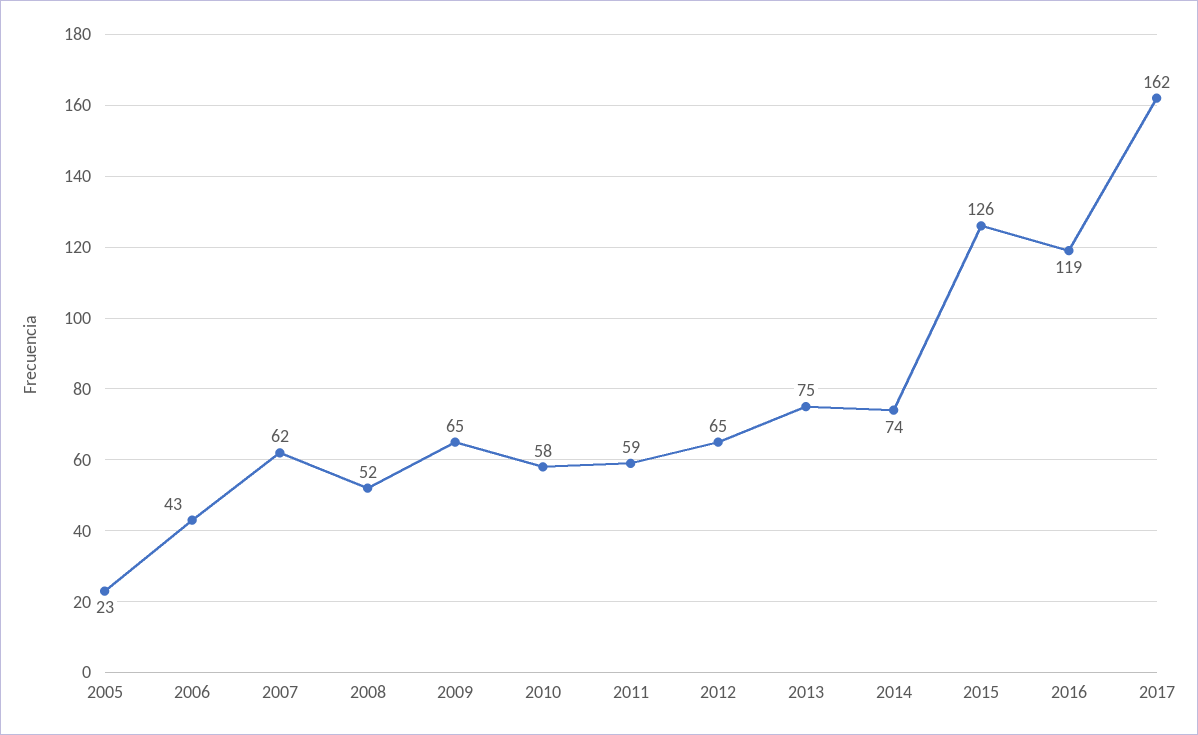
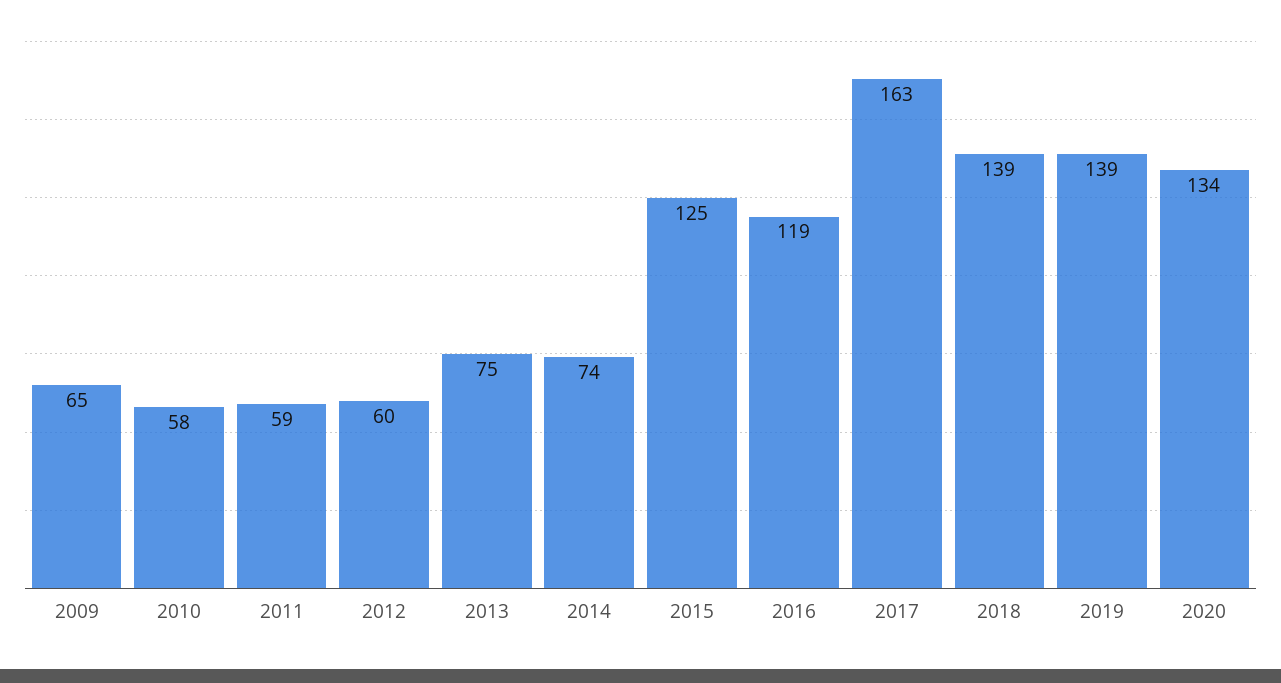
2005: 23 -> none
2006: 43 -> none
2007: 62 -> none
2008: 52 -> none
2012: 65 -> 60
2015: 126 -> 125
2017: 162 -> 163
2018: none -> 139
2019: none -> 139
2020: none -> 134

